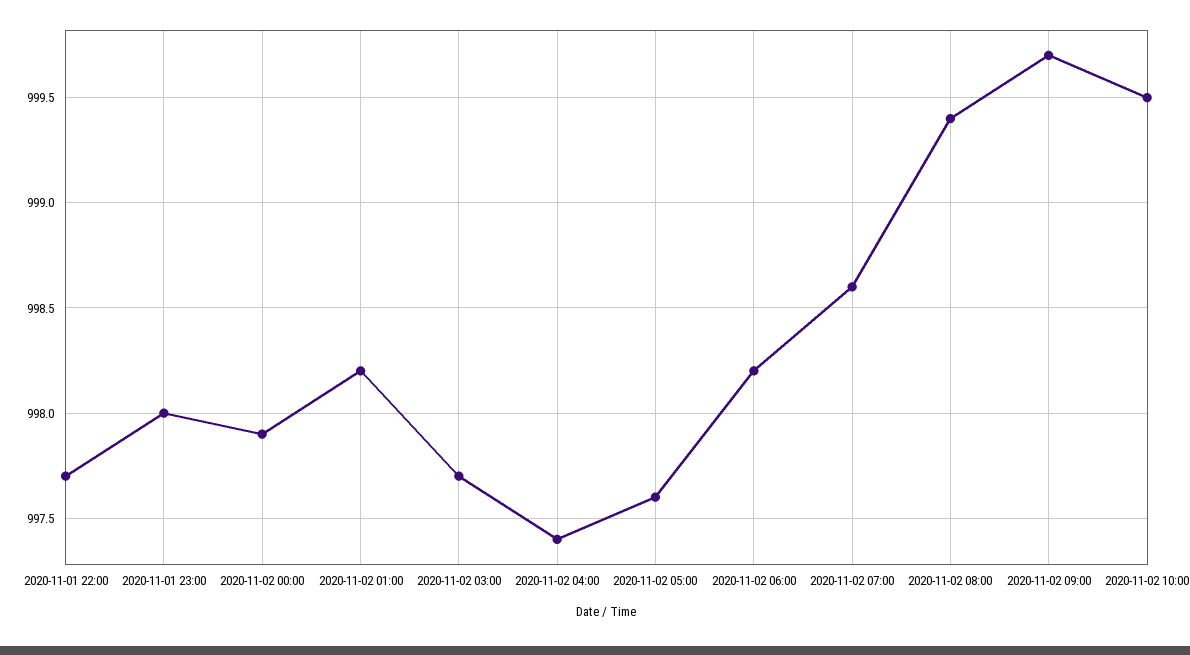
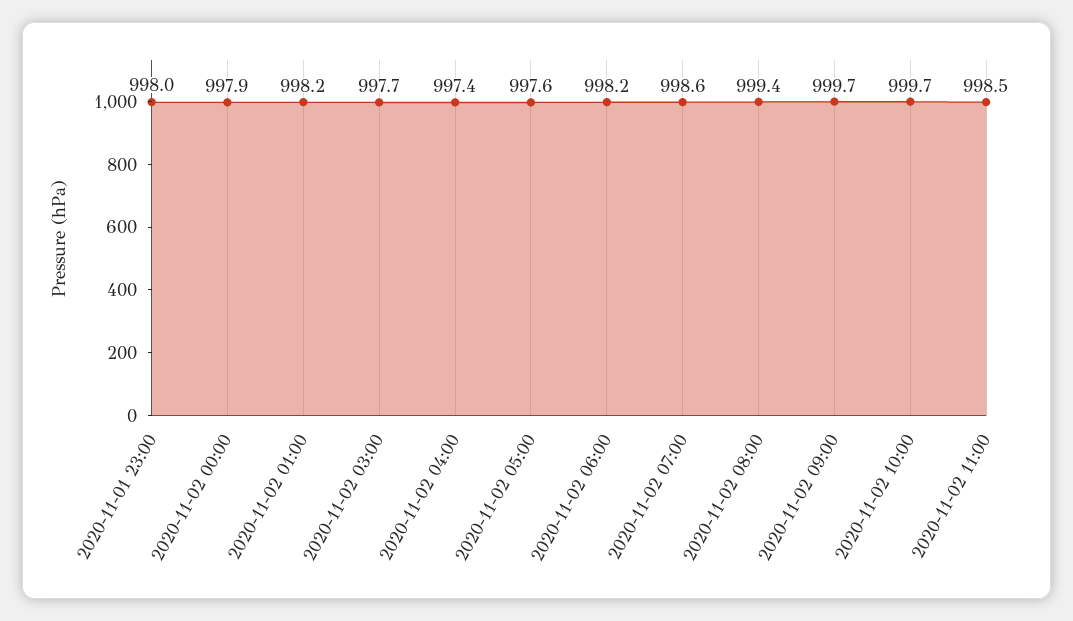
2020-11-01 22:00: 997.7 -> none
2020-11-02 10:00: 999.5 -> 999.7
2020-11-02 11:00: none -> 998.5

